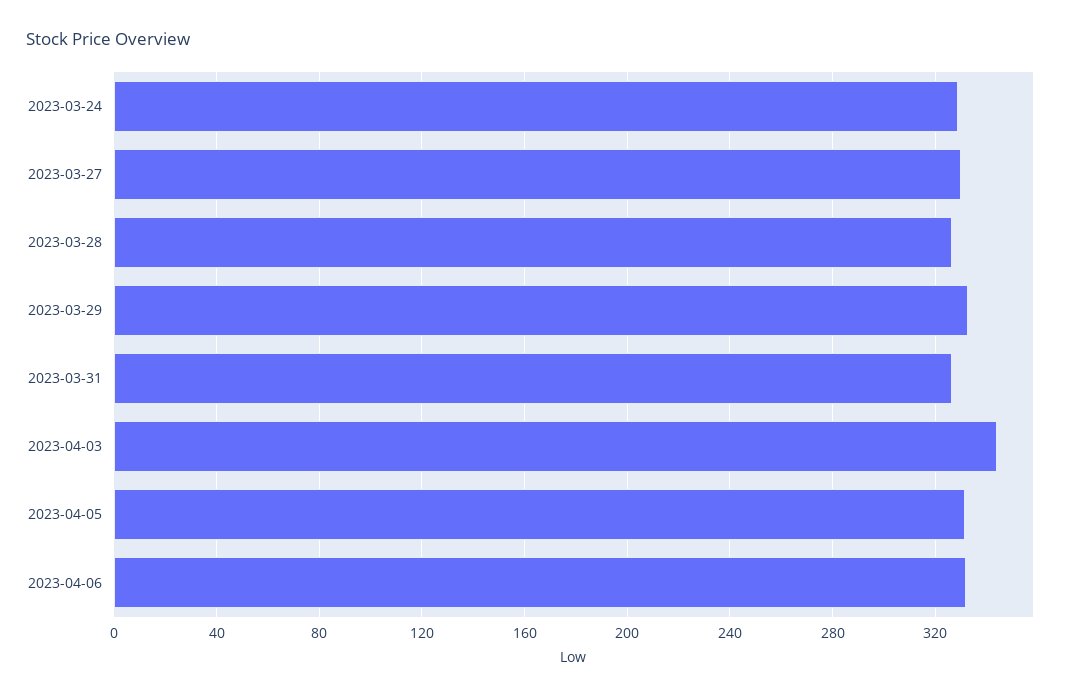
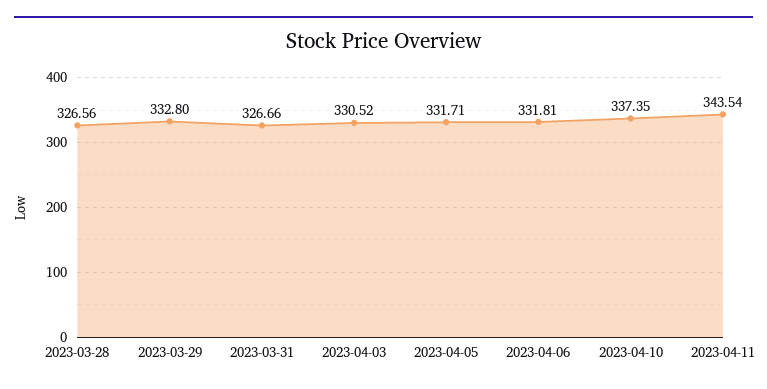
2023-03-24: 330 -> none
2023-03-27: 330 -> none
2023-04-03: 345 -> 330.52
2023-04-10: none -> 337.35
2023-04-11: none -> 343.54

